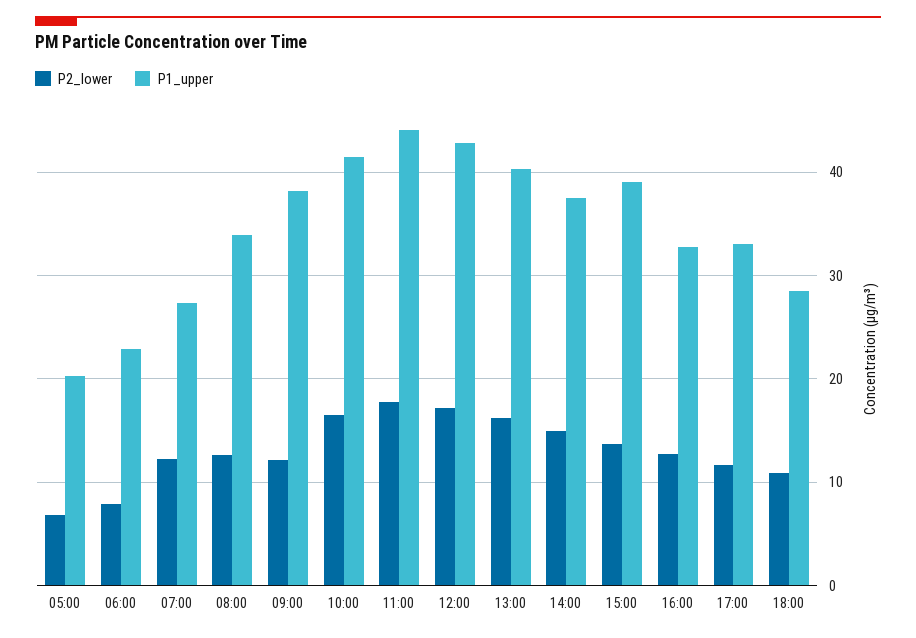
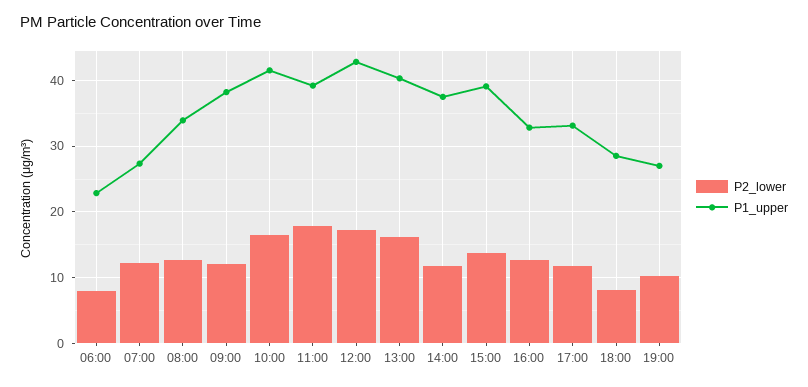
P2_lower, 05:00: 7 -> none
P1_upper, 05:00: 20 -> none
P1_upper, 11:00: 44 -> 39
P2_lower, 14:00: 15 -> 12
P2_lower, 18:00: 11 -> 8
P2_lower, 19:00: none -> 10
P1_upper, 19:00: none -> 27

